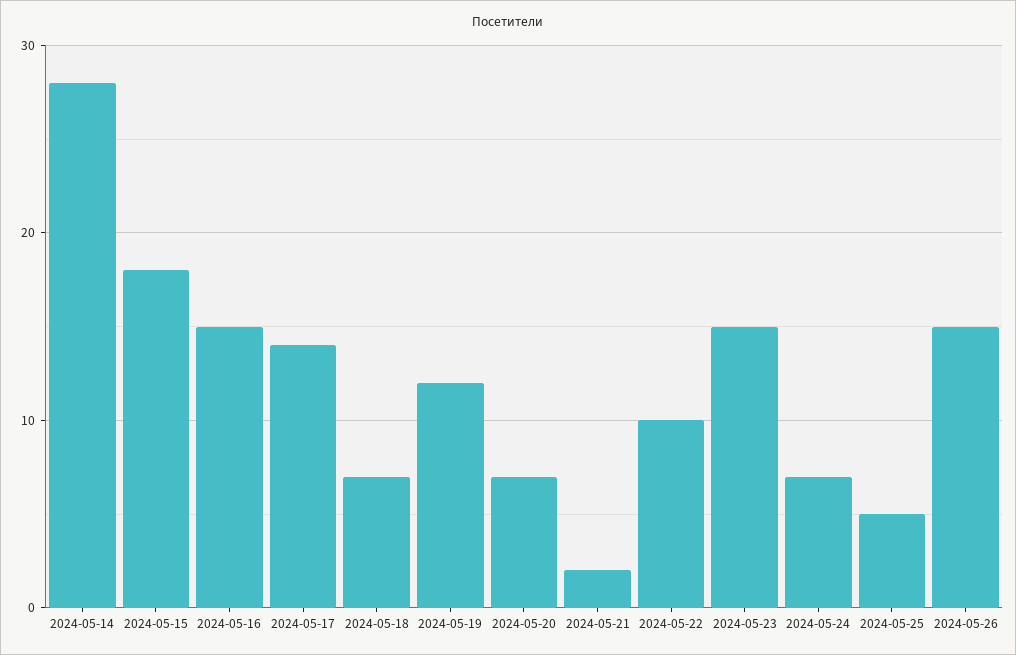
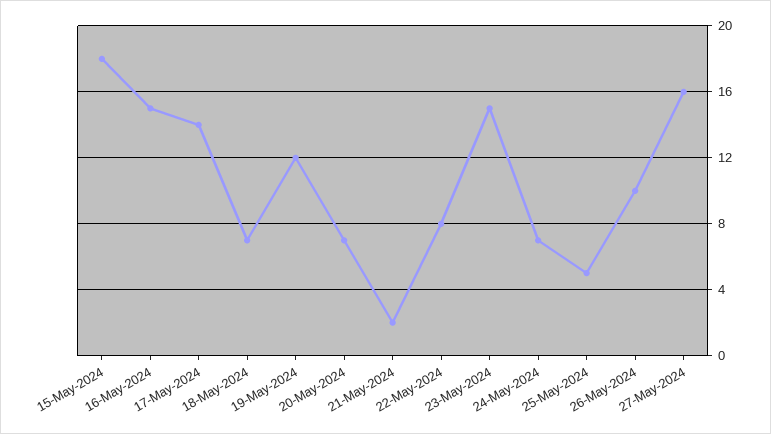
2024-05-14: 28 -> none
2024-05-22: 10 -> 8
2024-05-26: 15 -> 10
27-May-2024: none -> 16

